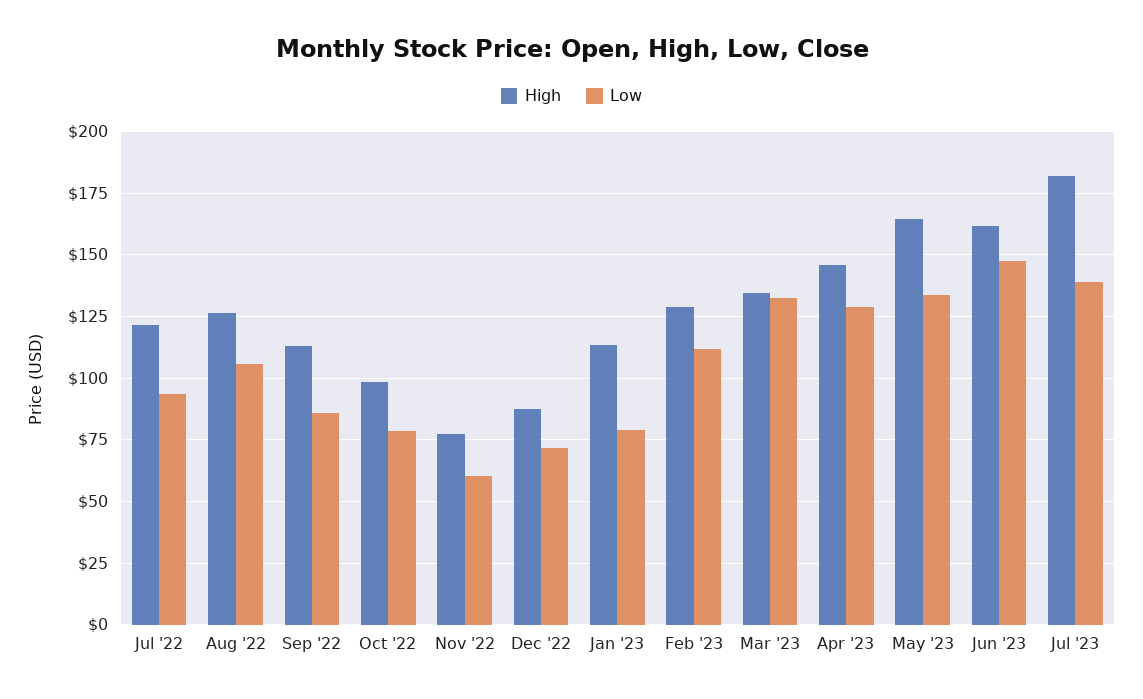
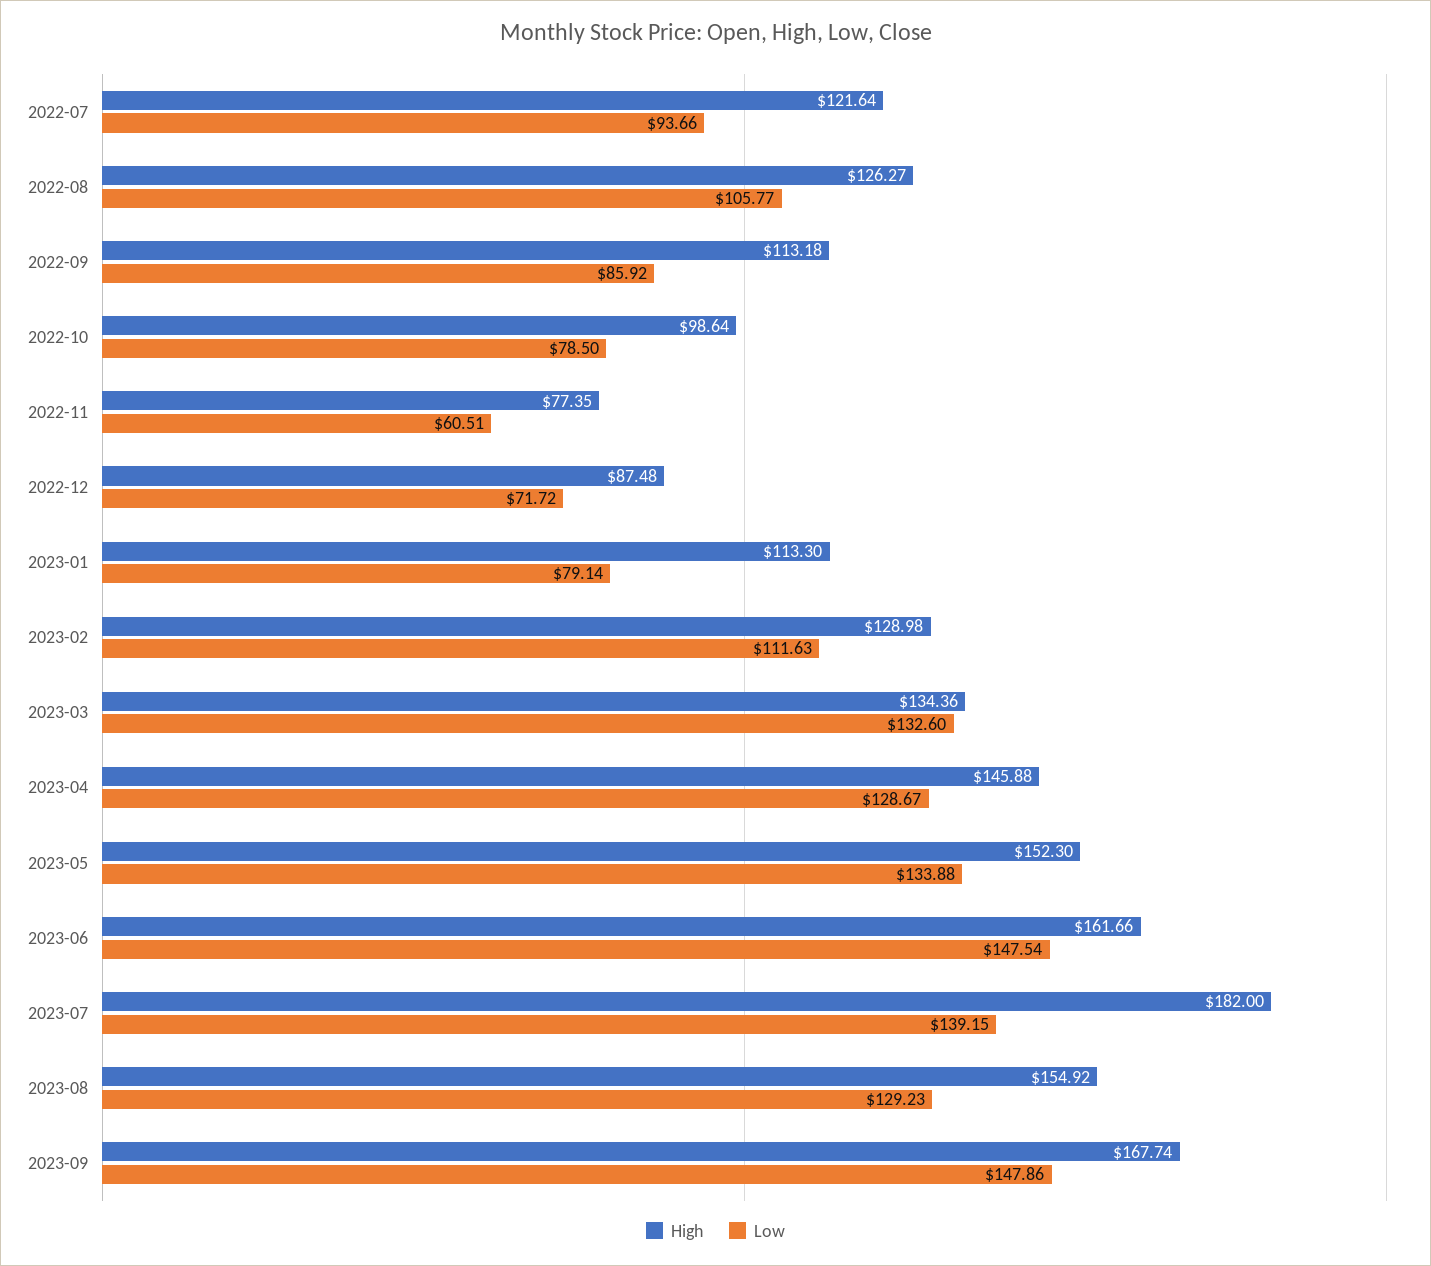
High, May '23: 165 -> 152.3
High, 2023-08: none -> 154.92
Low, 2023-08: none -> 129.23
High, 2023-09: none -> 167.74
Low, 2023-09: none -> 147.86

